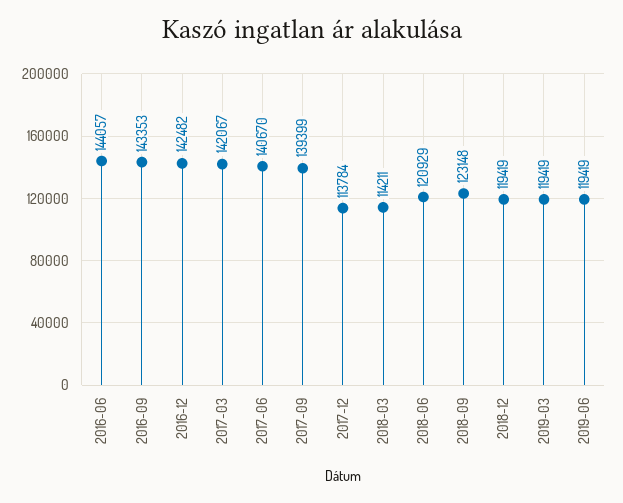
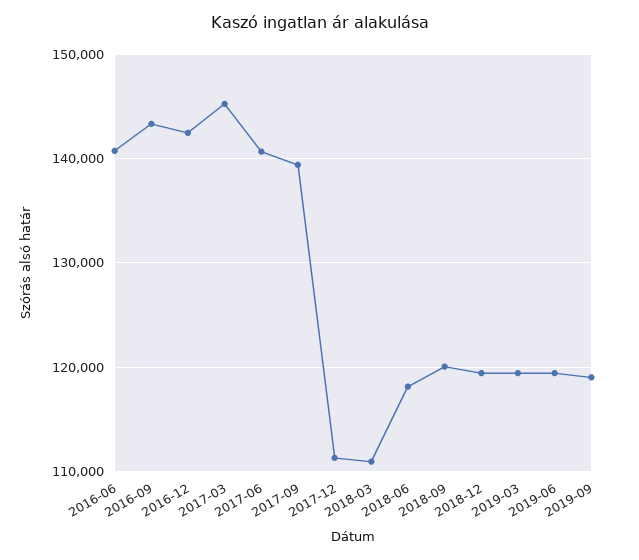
2016-06: 144057 -> 141000
2017-03: 142067 -> 145000
2017-12: 113784 -> 111000
2018-03: 114211 -> 111000
2018-06: 120929 -> 118000
2018-09: 123148 -> 120000
2019-09: none -> 119000

